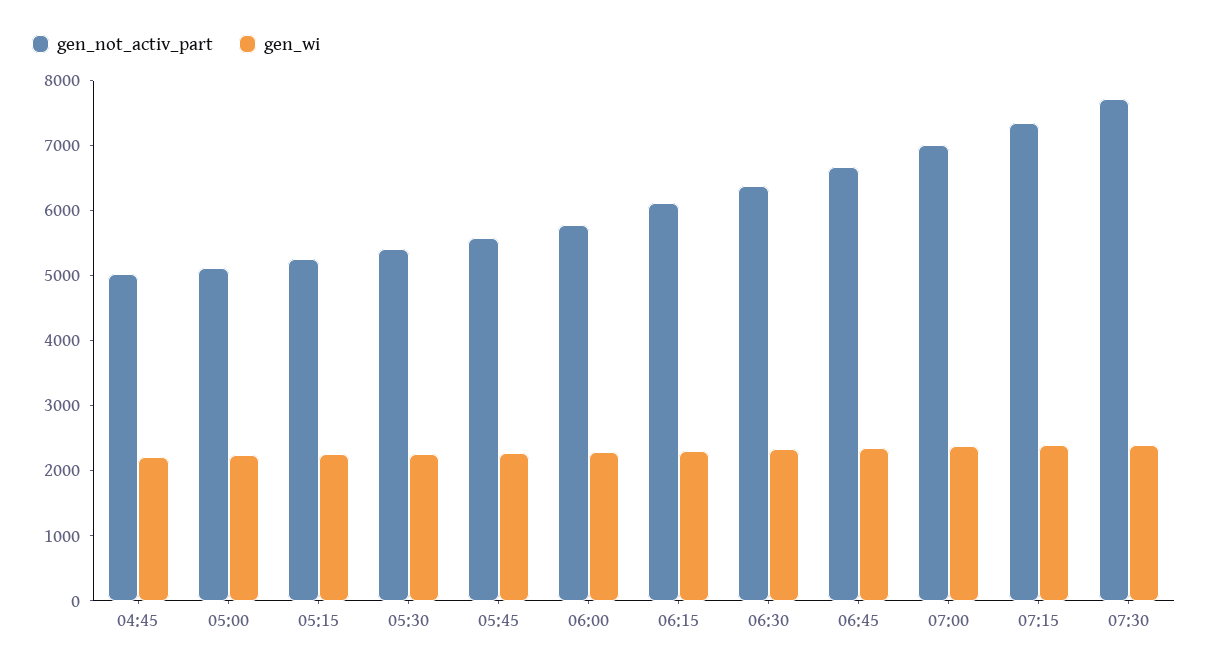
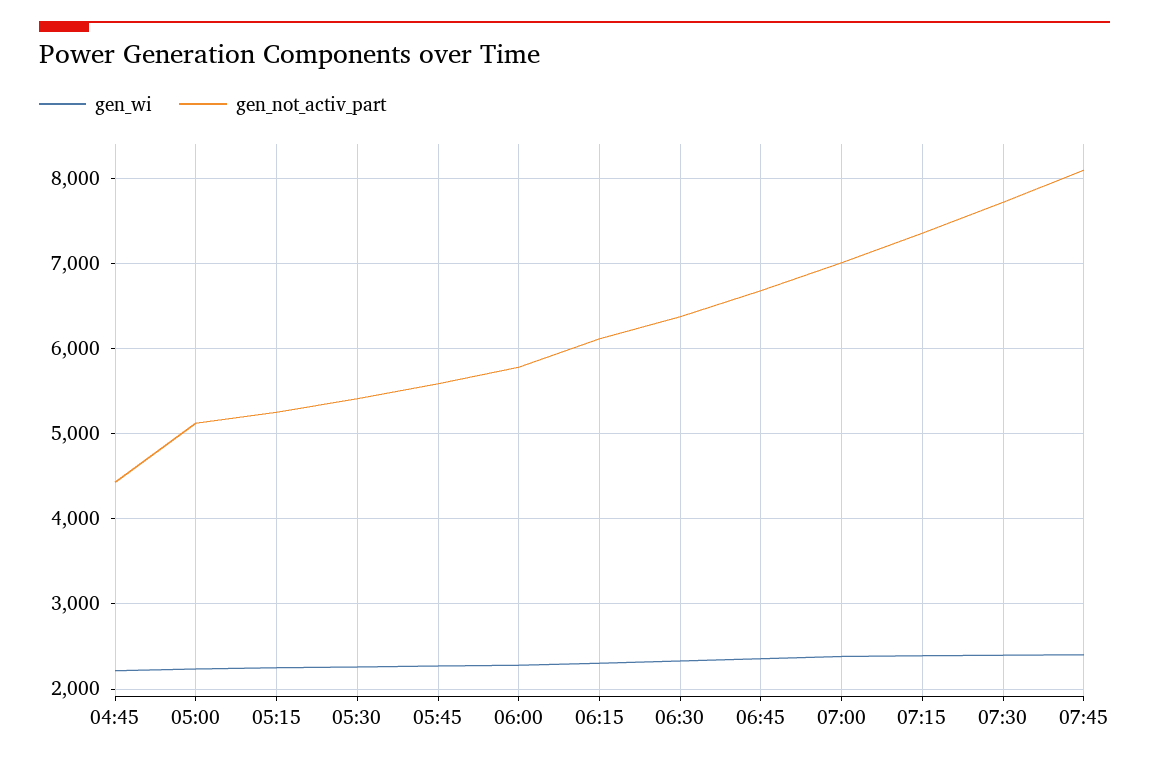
gen_not_activ_part, 04:45: 5000 -> 4400
gen_wi, 07:45: none -> 2400
gen_not_activ_part, 07:45: none -> 8100

